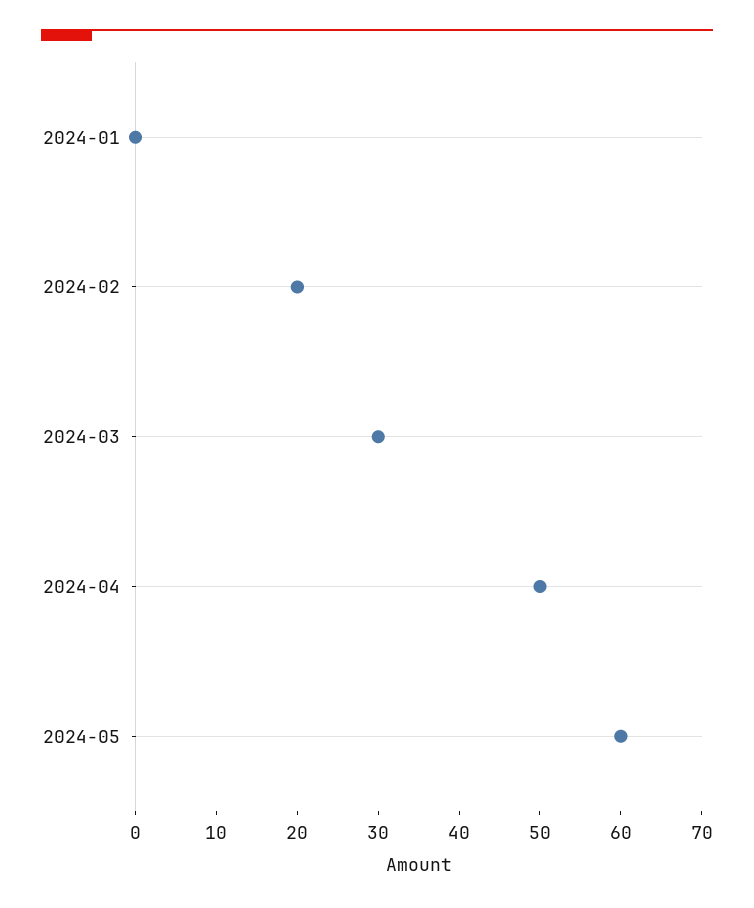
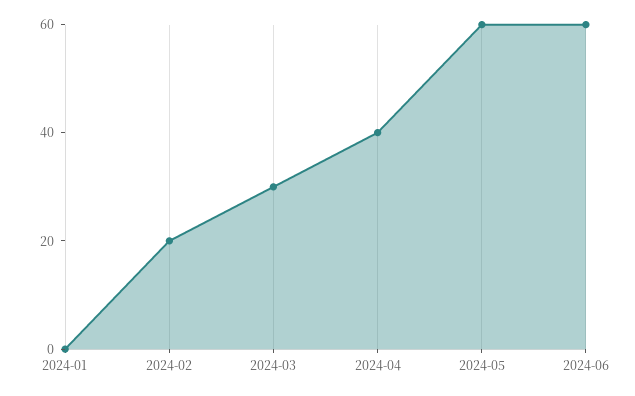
2024-04: 50 -> 40
2024-06: none -> 60

